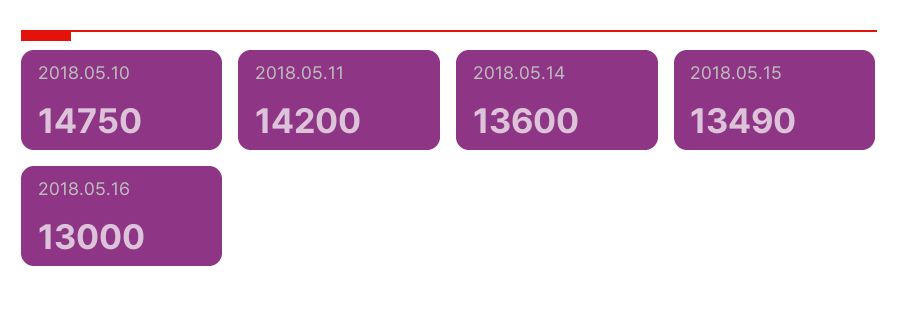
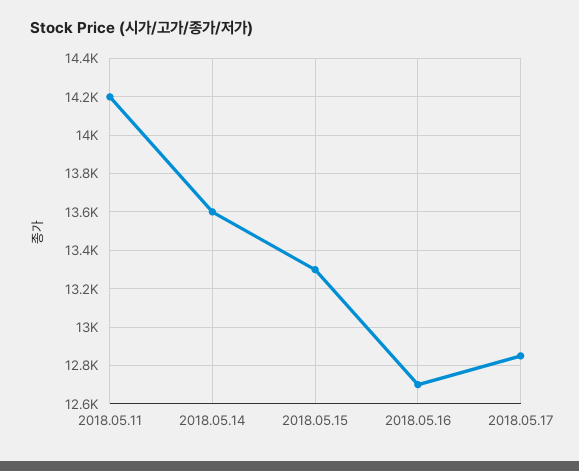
2018.05.10: 14750 -> none
2018.05.15: 13490 -> 13300
2018.05.16: 13000 -> 12700
2018.05.17: none -> 12850

